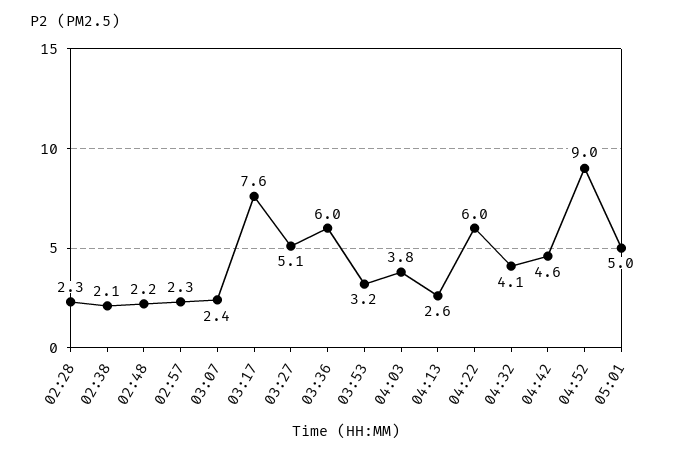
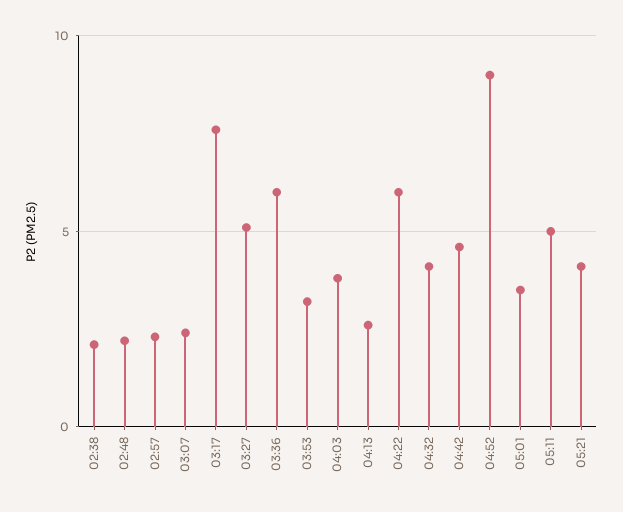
02:28: 2.3 -> none
05:01: 5 -> 3.5
05:11: none -> 5
05:21: none -> 4

